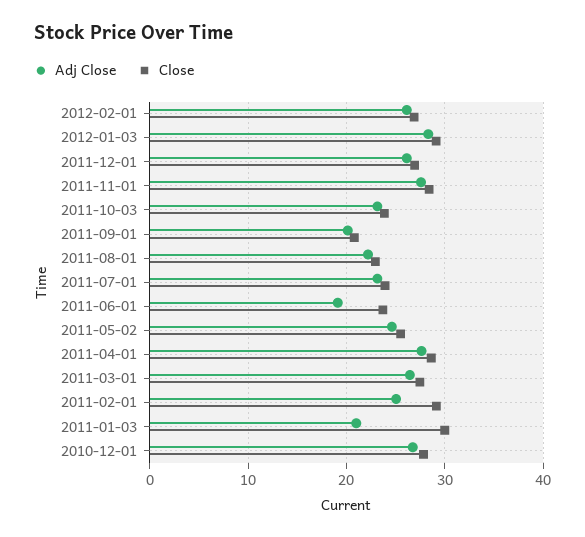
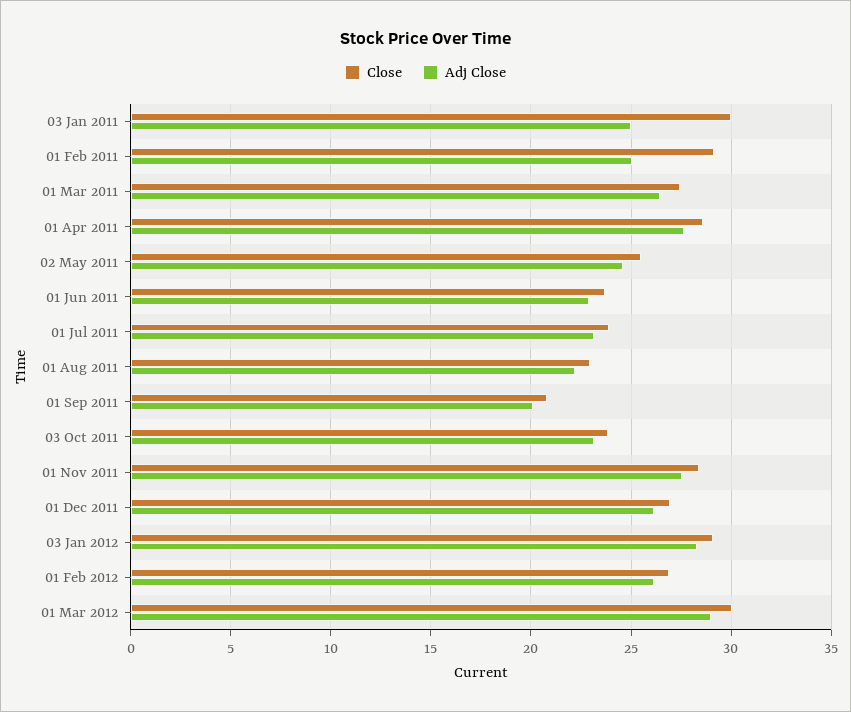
Adj Close, 2011-06-01: 19 -> 23
Adj Close, 2011-01-03: 21 -> 25
Adj Close, 2010-12-01: 27 -> none
Close, 2010-12-01: 28 -> none
Close, 01 Mar 2012: none -> 30
Adj Close, 01 Mar 2012: none -> 29

